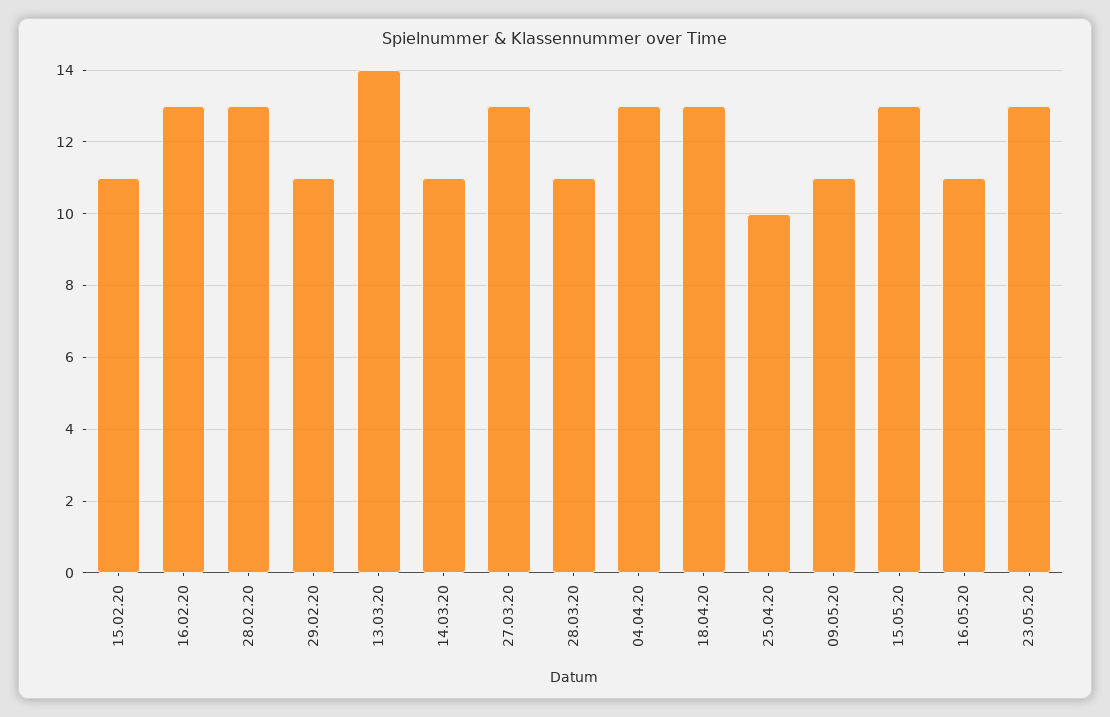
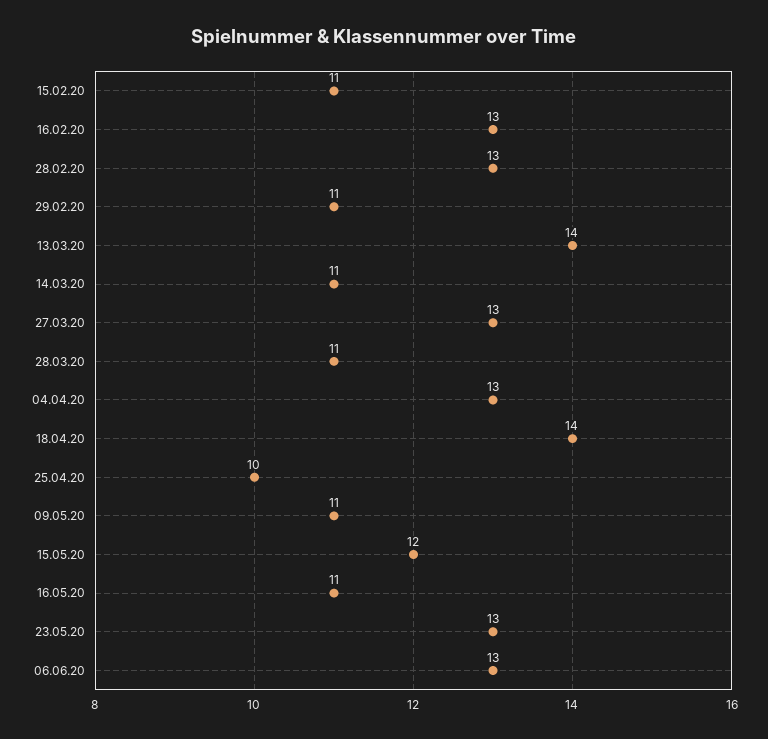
18.04.20: 13 -> 14
15.05.20: 13 -> 12
06.06.20: none -> 13

